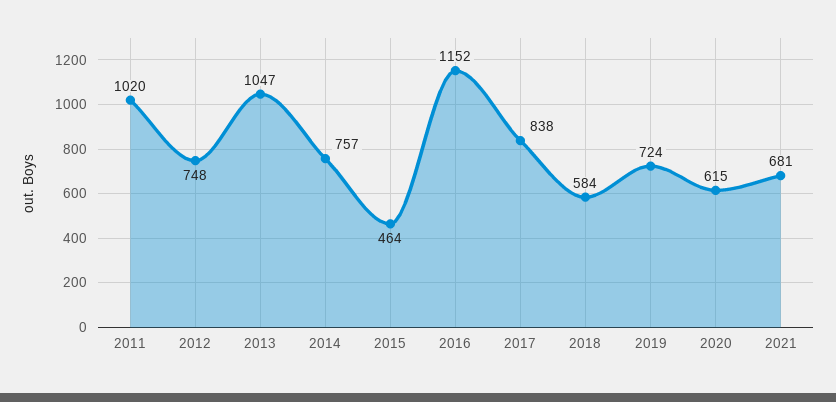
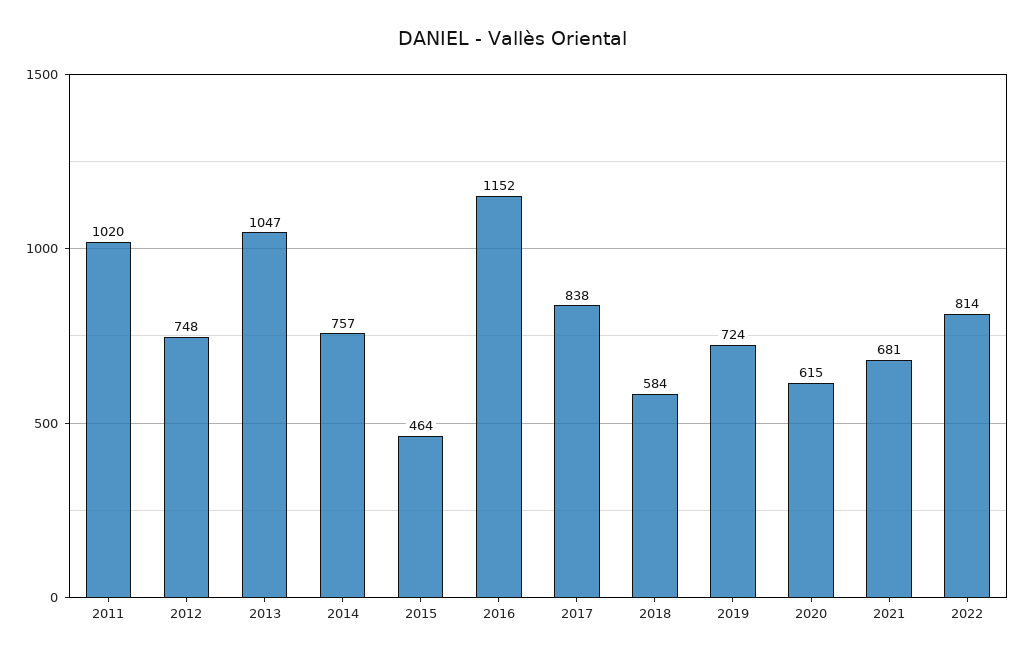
2022: none -> 814

